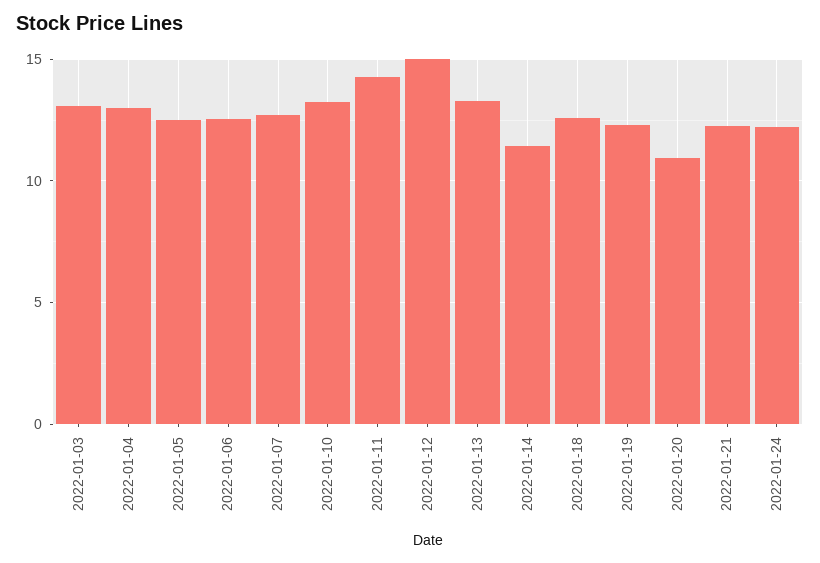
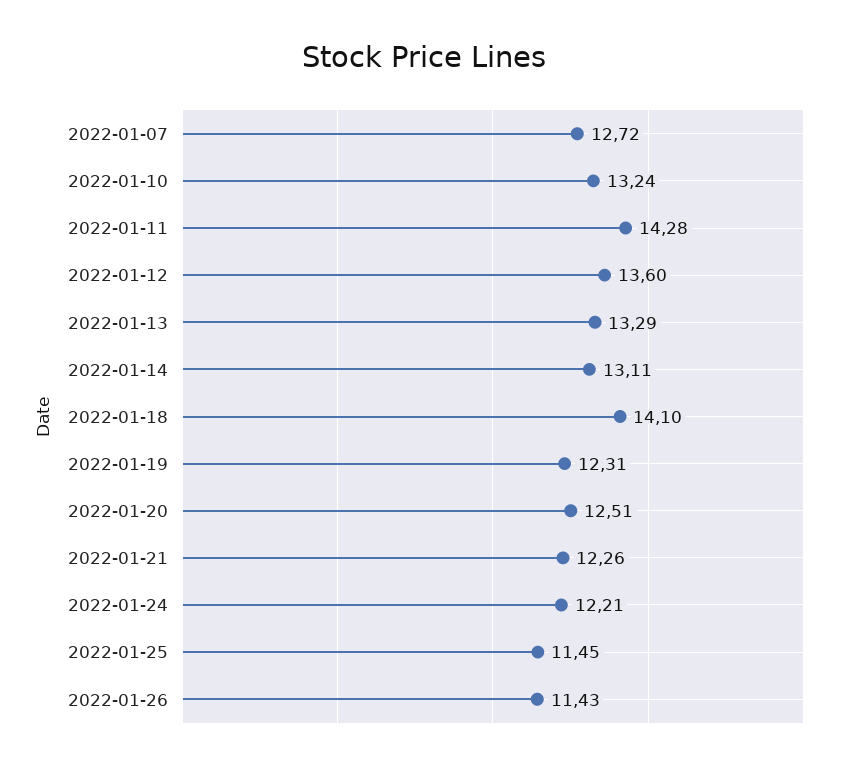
2022-01-03: 13 -> none
2022-01-04: 13 -> none
2022-01-05: 12.5 -> none
2022-01-06: 12.5 -> none
2022-01-12: 15 -> 13.6
2022-01-14: 11.5 -> 13.11
2022-01-18: 12.5 -> 14.1
2022-01-20: 11 -> 12.51
2022-01-25: none -> 11.45
2022-01-26: none -> 11.43

